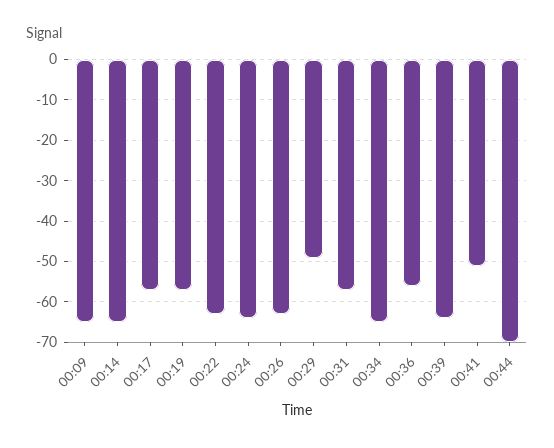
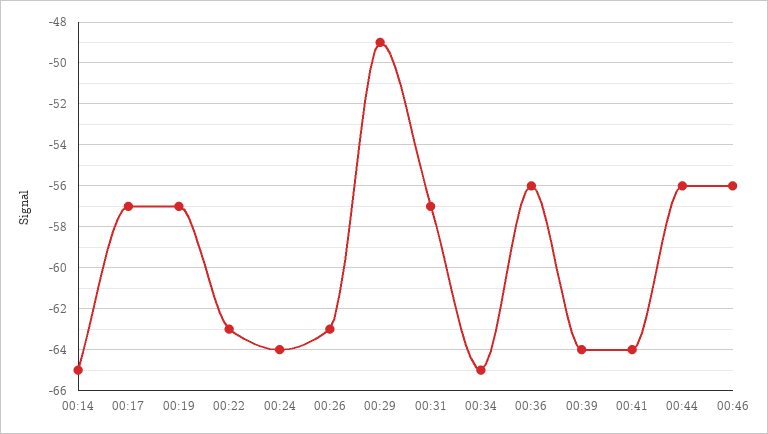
00:09: -65 -> none
00:41: -50 -> -64
00:44: -70 -> -56
00:46: none -> -56

